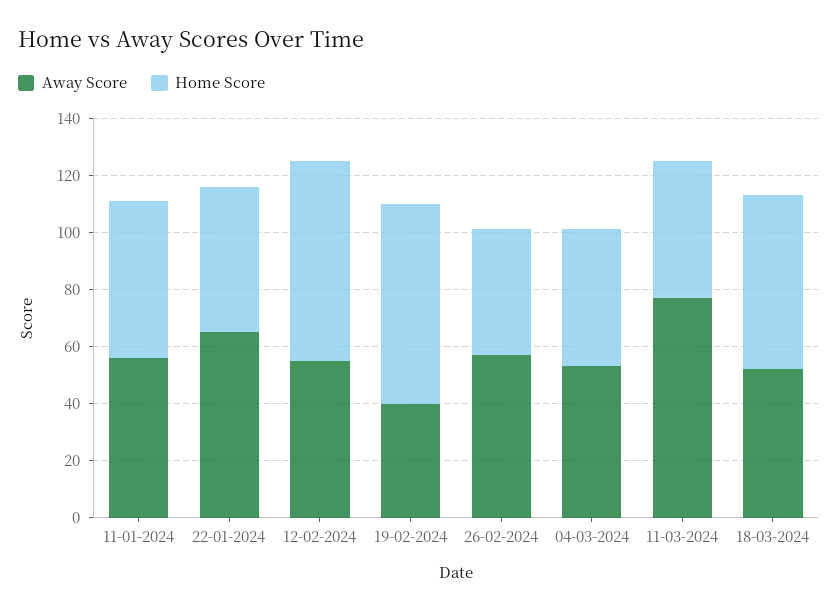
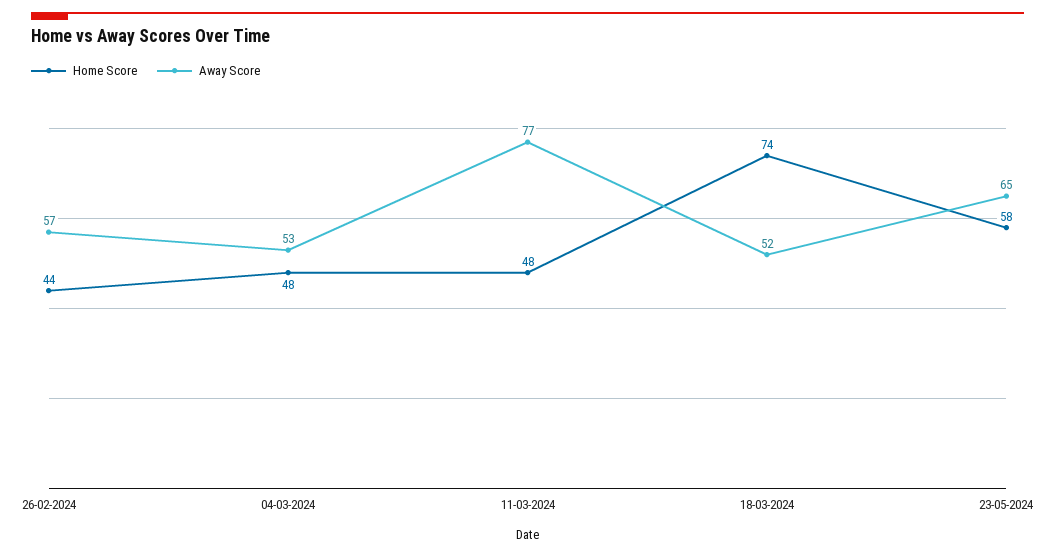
Away Score, 11-01-2024: 55 -> none
Home Score, 11-01-2024: 55 -> none
Away Score, 22-01-2024: 65 -> none
Home Score, 22-01-2024: 50 -> none
Away Score, 12-02-2024: 55 -> none
Home Score, 12-02-2024: 70 -> none
Away Score, 19-02-2024: 40 -> none
Home Score, 19-02-2024: 70 -> none
Home Score, 18-03-2024: 60 -> 74
Home Score, 23-05-2024: none -> 58
Away Score, 23-05-2024: none -> 65

